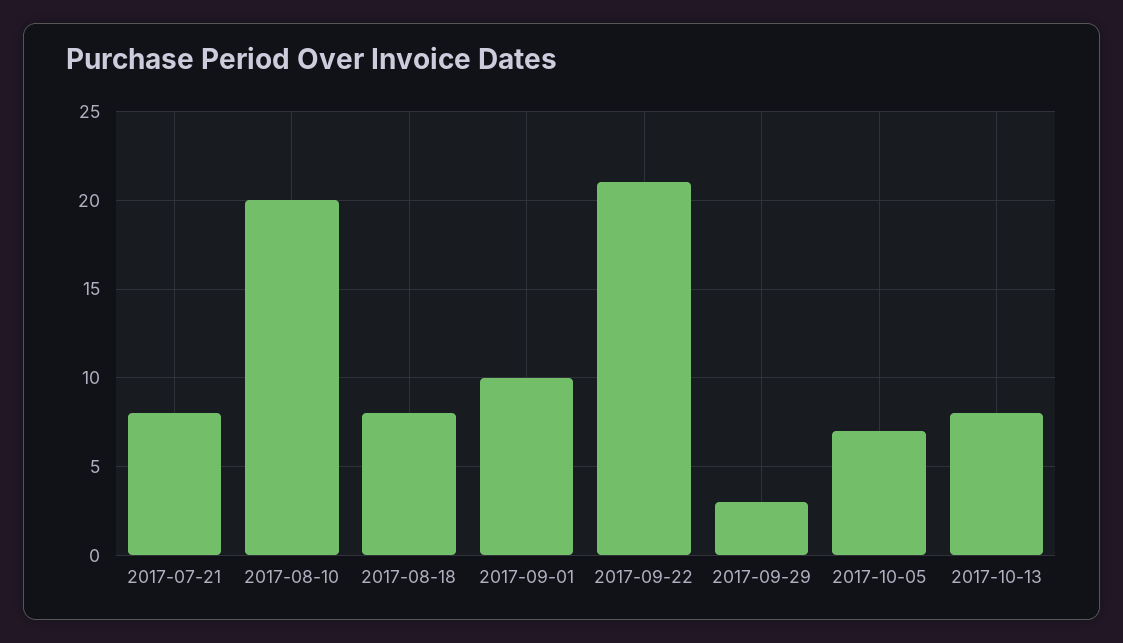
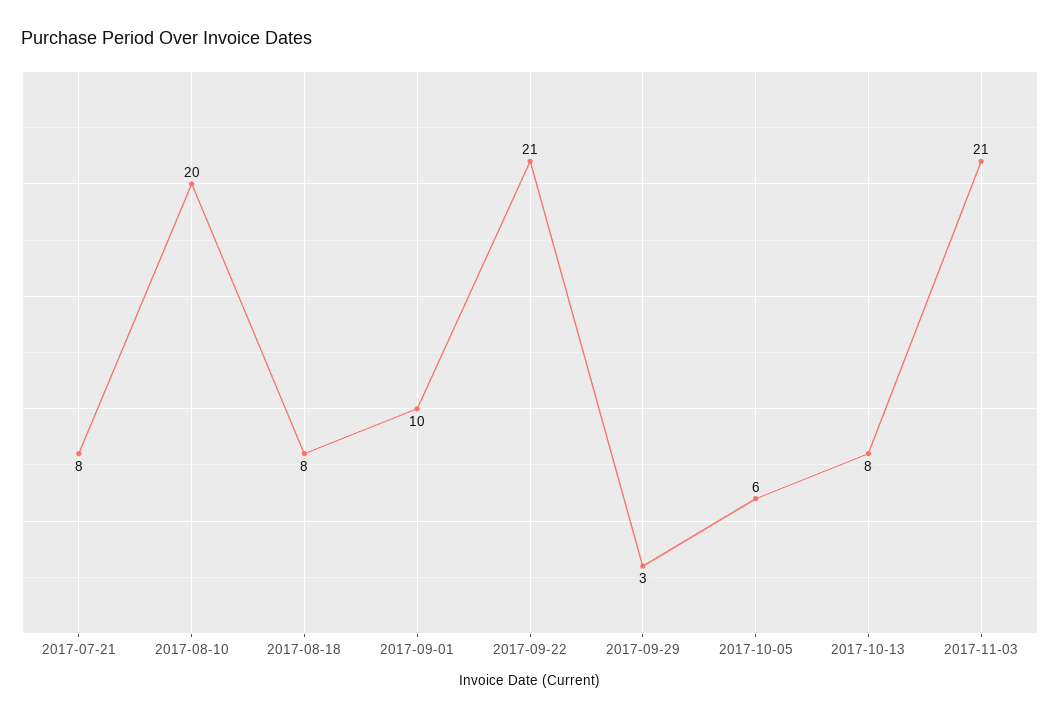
2017-10-05: 7 -> 6
2017-11-03: none -> 21

